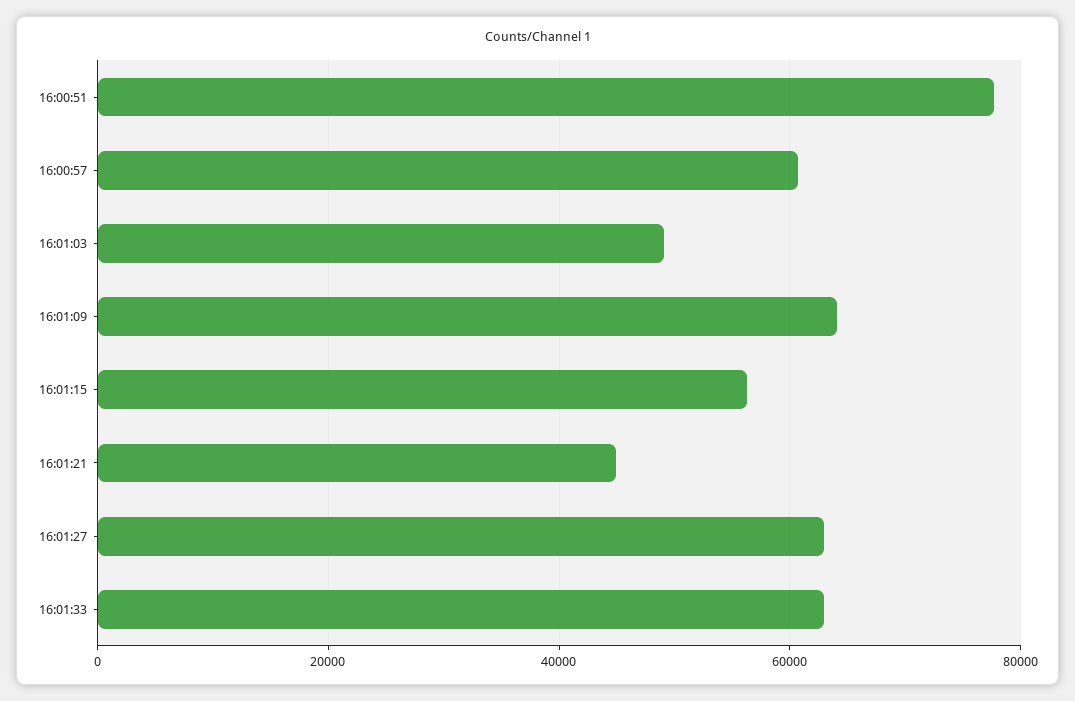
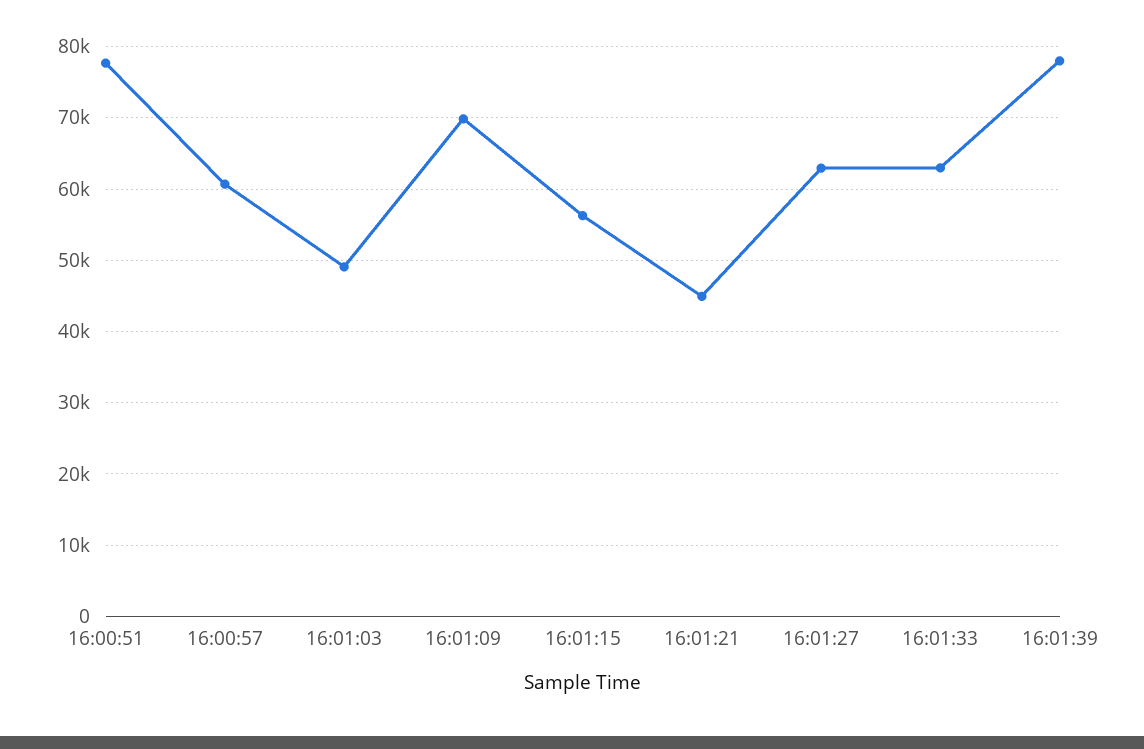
16:01:09: 64000 -> 70000
16:01:39: none -> 78000

